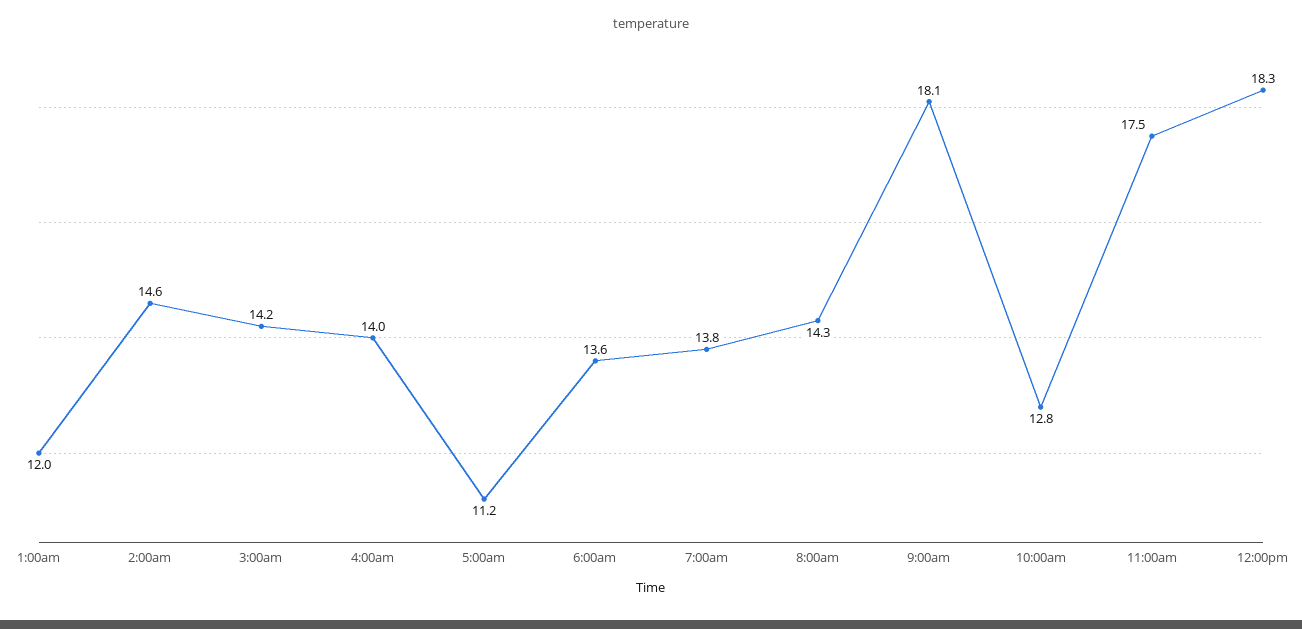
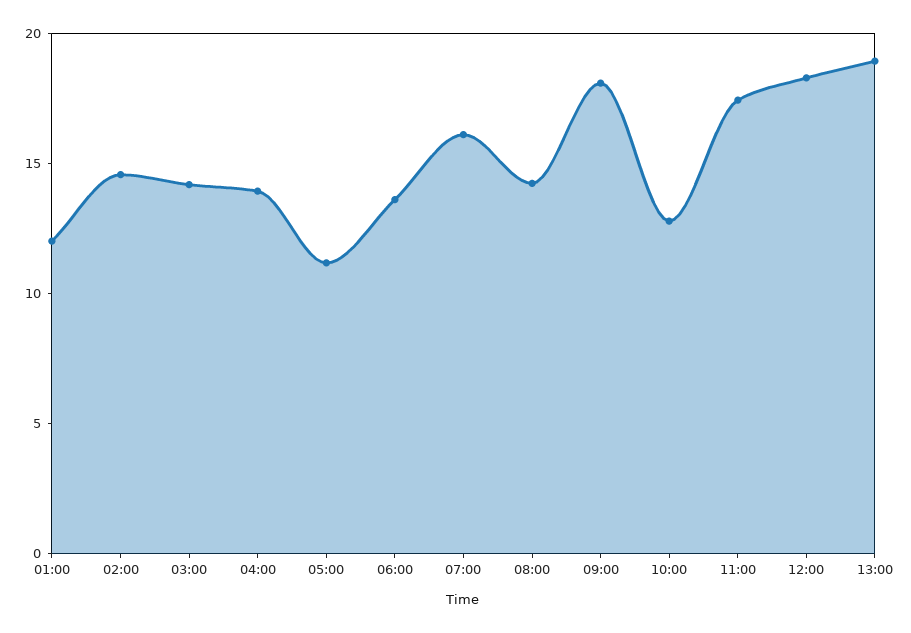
7:00am: 13.8 -> 16
13:00: none -> 19

